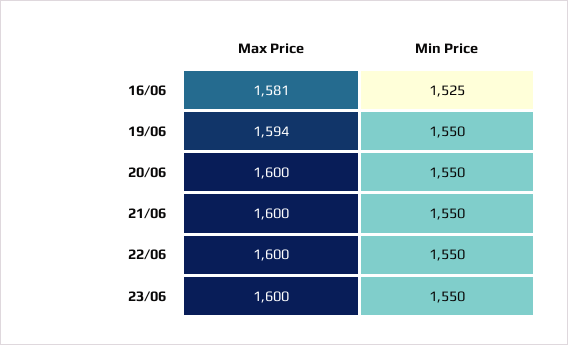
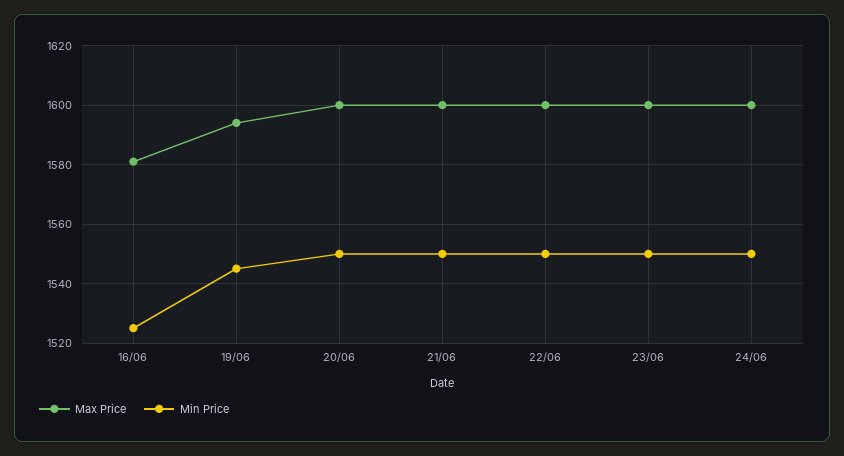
Min Price, 19/06: 1550 -> 1545
Max Price, 24/06: none -> 1600
Min Price, 24/06: none -> 1550

